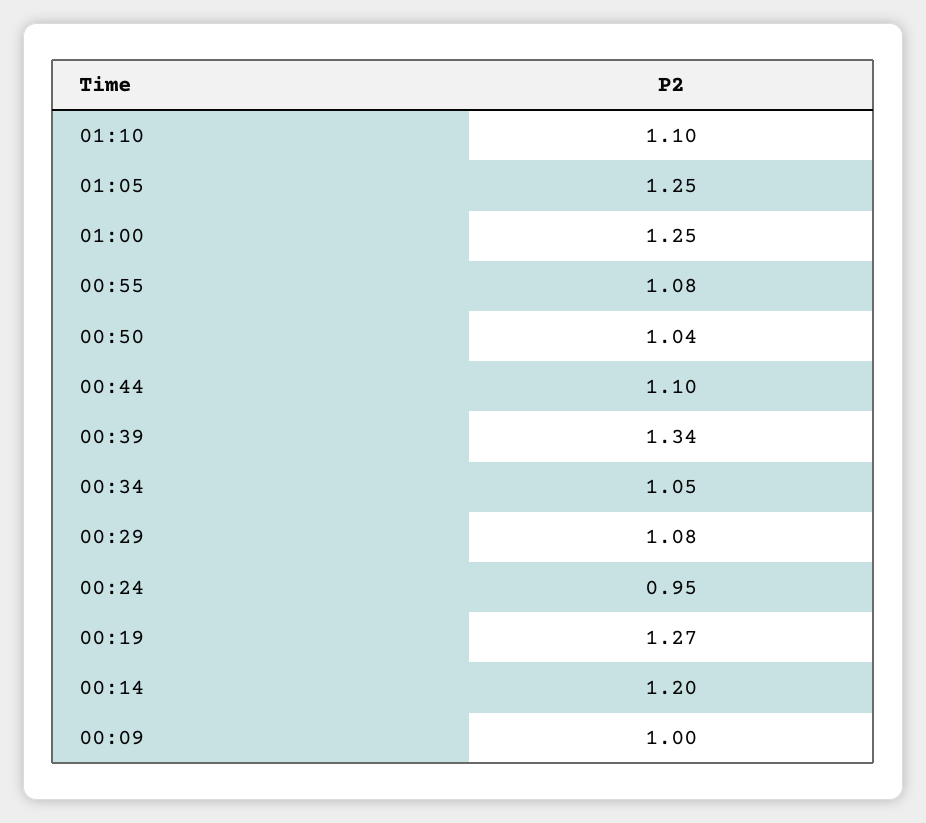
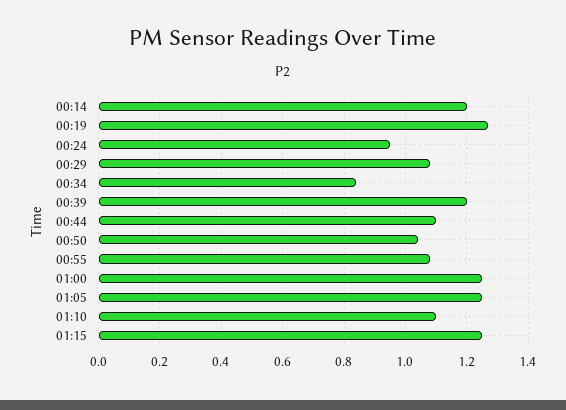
00:39: 1.34 -> 1.2
00:34: 1.05 -> 0.85
00:09: 1 -> none
01:15: none -> 1.25

